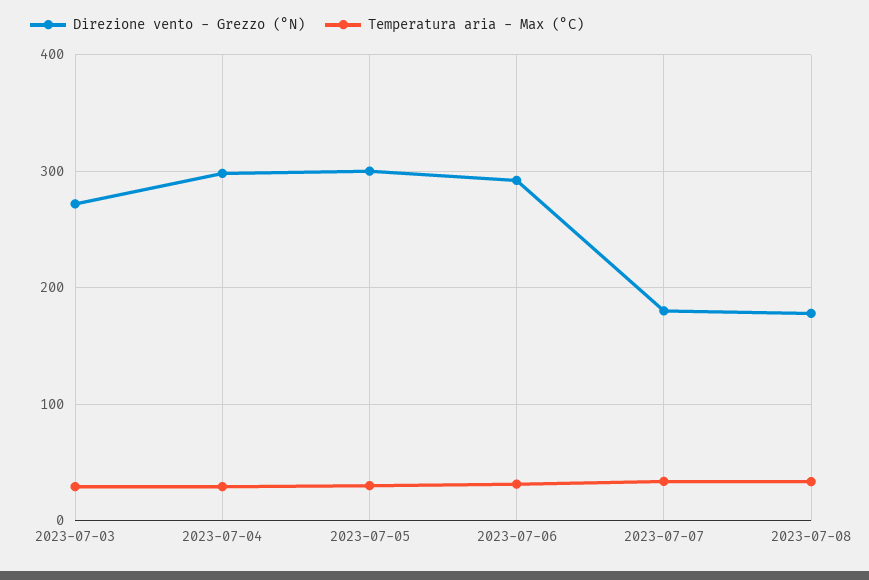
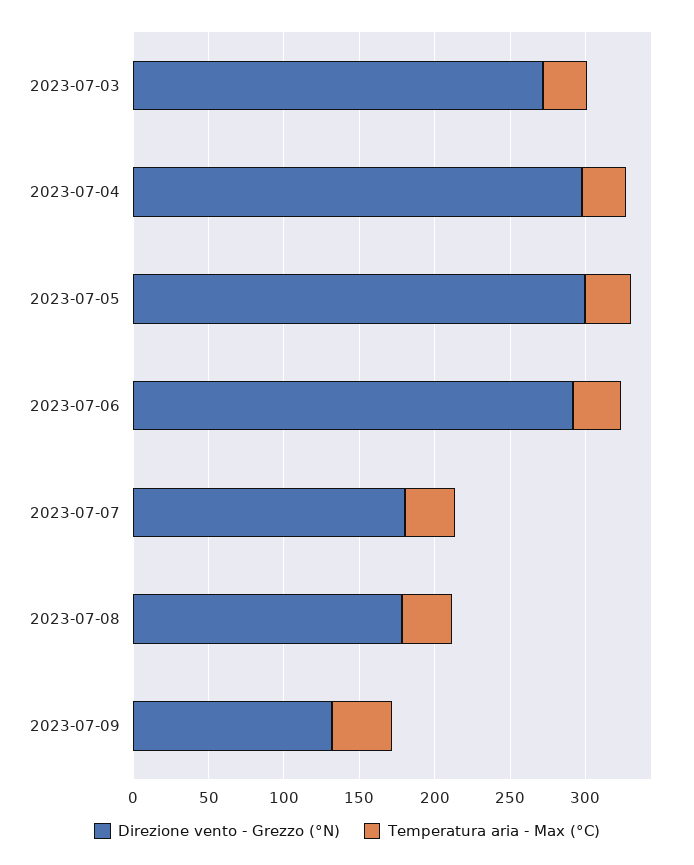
Direzione vento - Grezzo (°N), 2023-07-09: none -> 130
Temperatura aria - Max (°C), 2023-07-09: none -> 40

